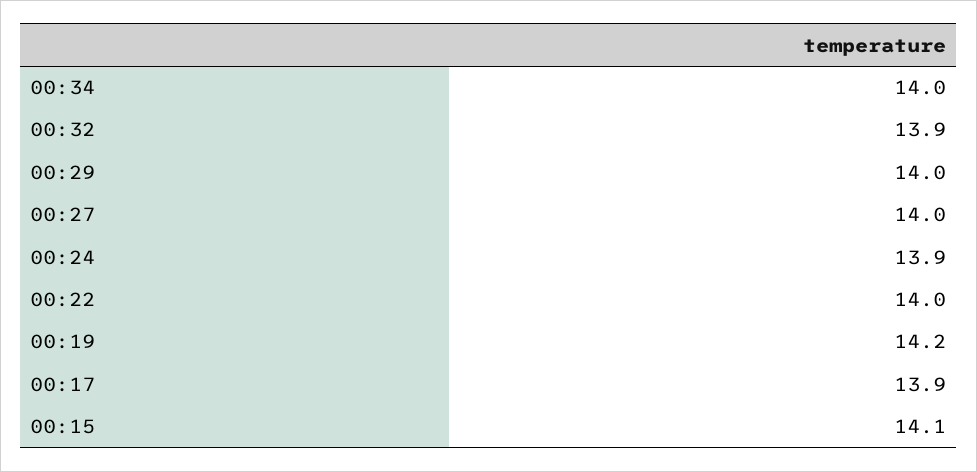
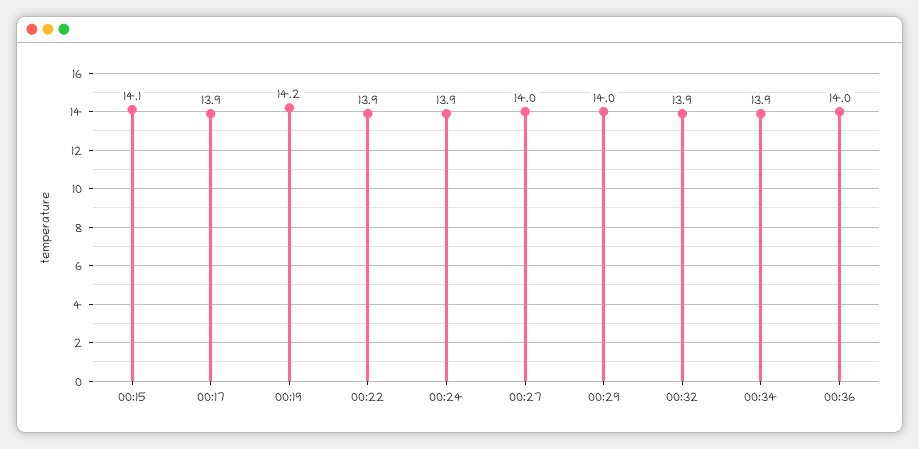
00:34: 14 -> 13.9
00:22: 14 -> 13.9
00:36: none -> 14

